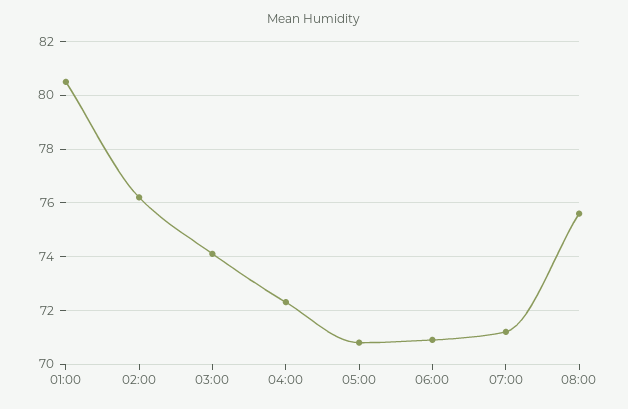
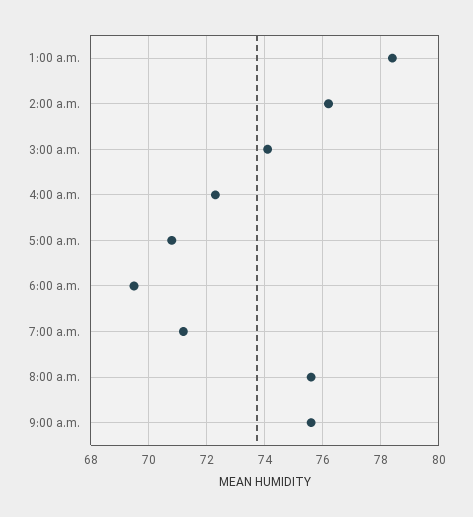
01:00: 80.5 -> 78.5
06:00: 71 -> 69.5
9:00 a.m.: none -> 75.5

